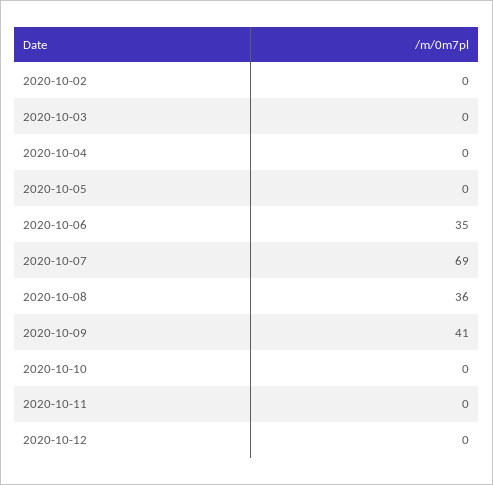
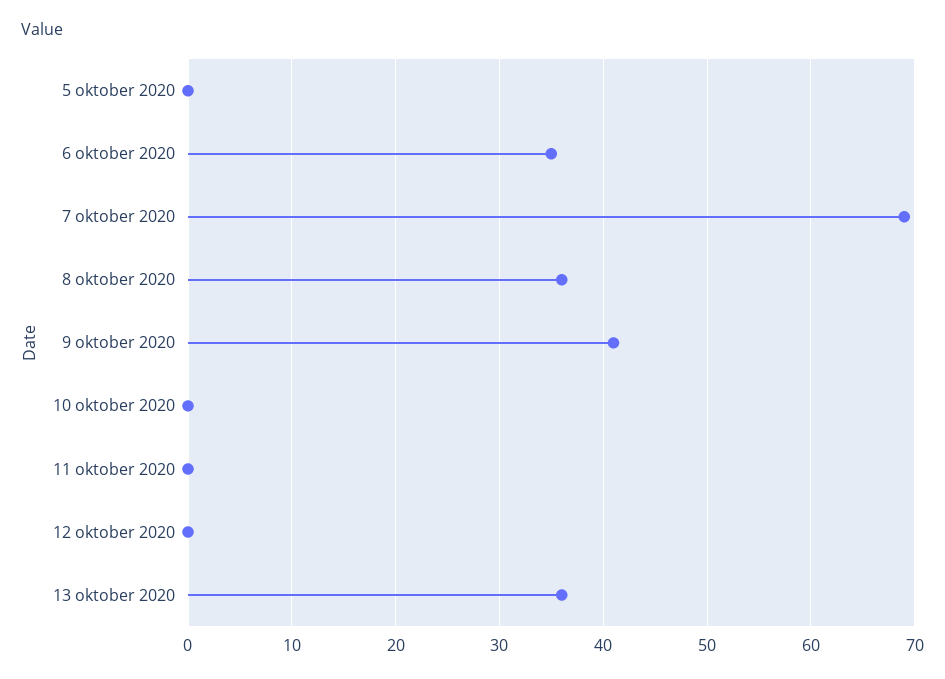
2020-10-02: 0 -> none
2020-10-03: 0 -> none
2020-10-04: 0 -> none
13 oktober 2020: none -> 36

